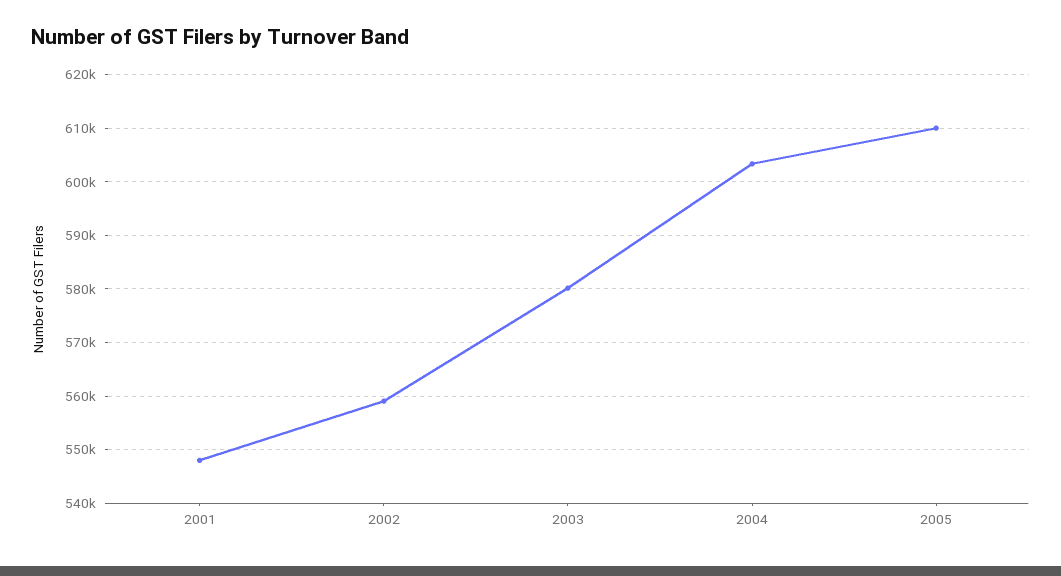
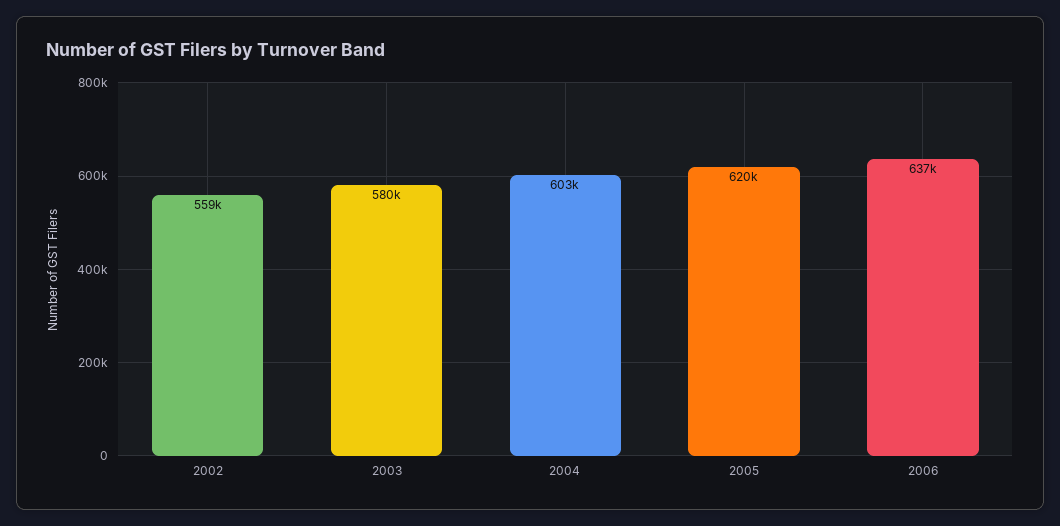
2001: 548000 -> none
2005: 610000 -> 620000
2006: none -> 637000

